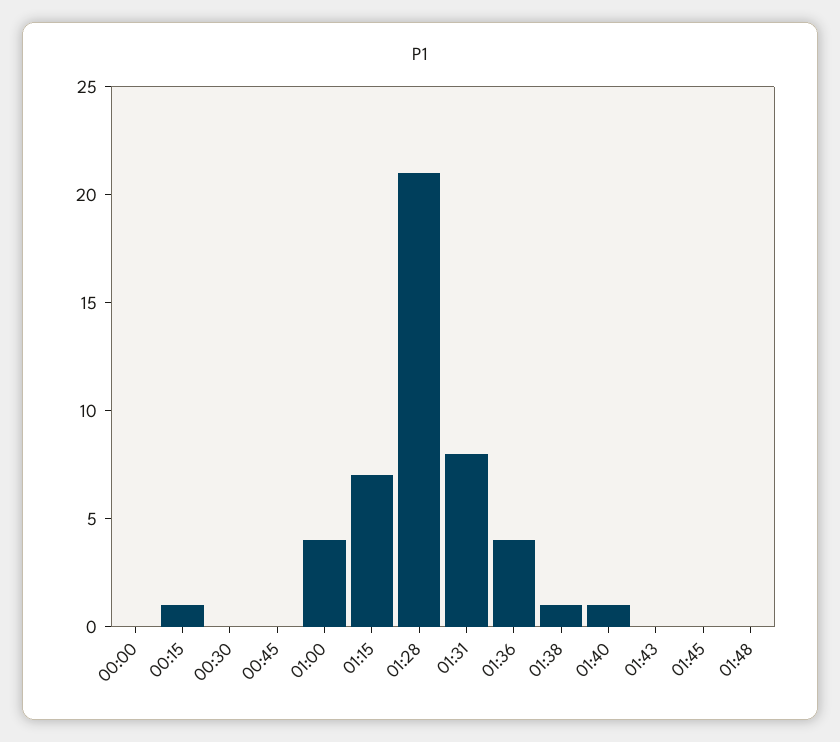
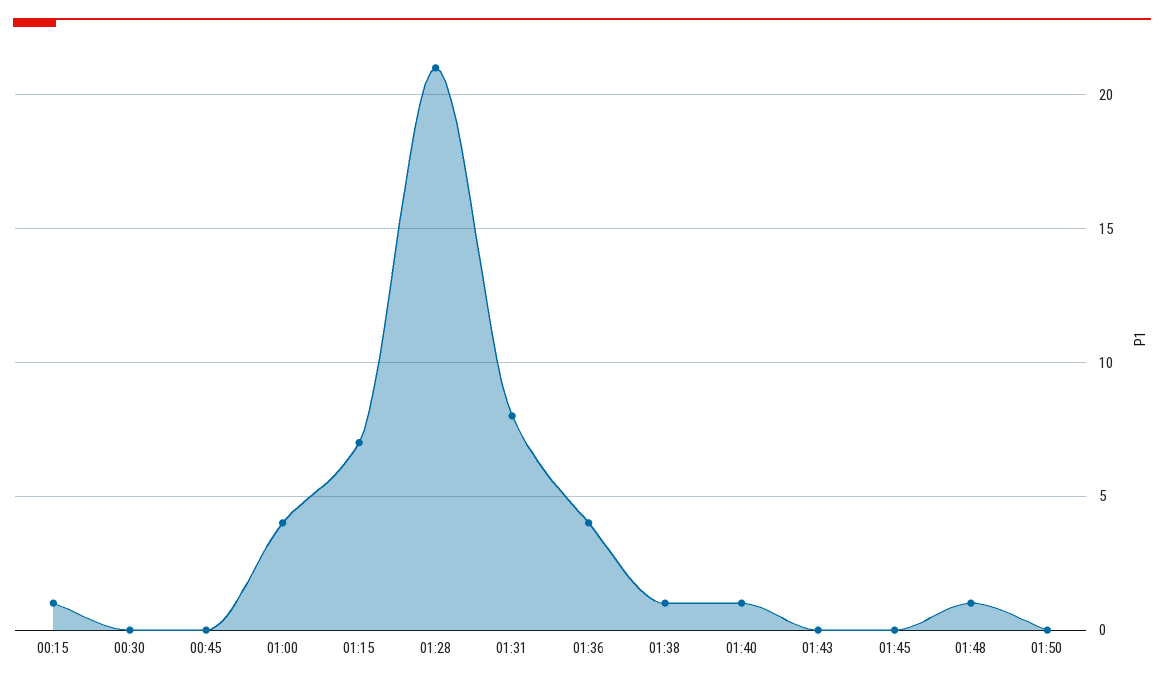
00:00: 0 -> none
01:48: 0 -> 1
01:50: none -> 0

